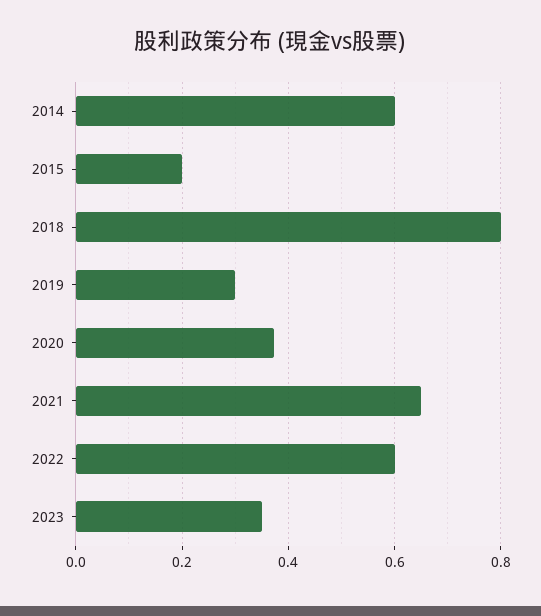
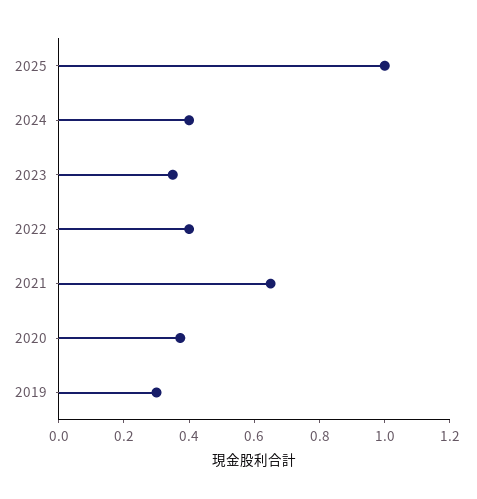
2014: 0.6 -> none
2015: 0.2 -> none
2018: 0.8 -> none
2022: 0.6 -> 0.4
2025: none -> 1
2024: none -> 0.4

